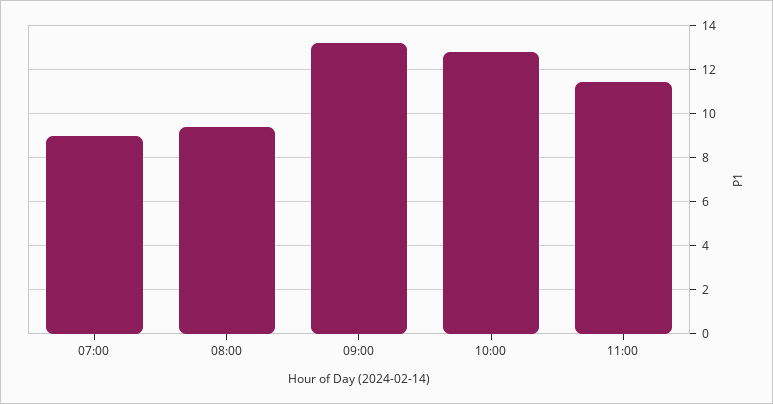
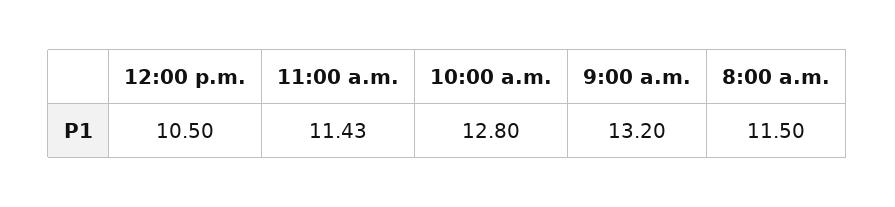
07:00: 9 -> none
08:00: 9.5 -> 11.5
12:00 p.m.: none -> 10.5

